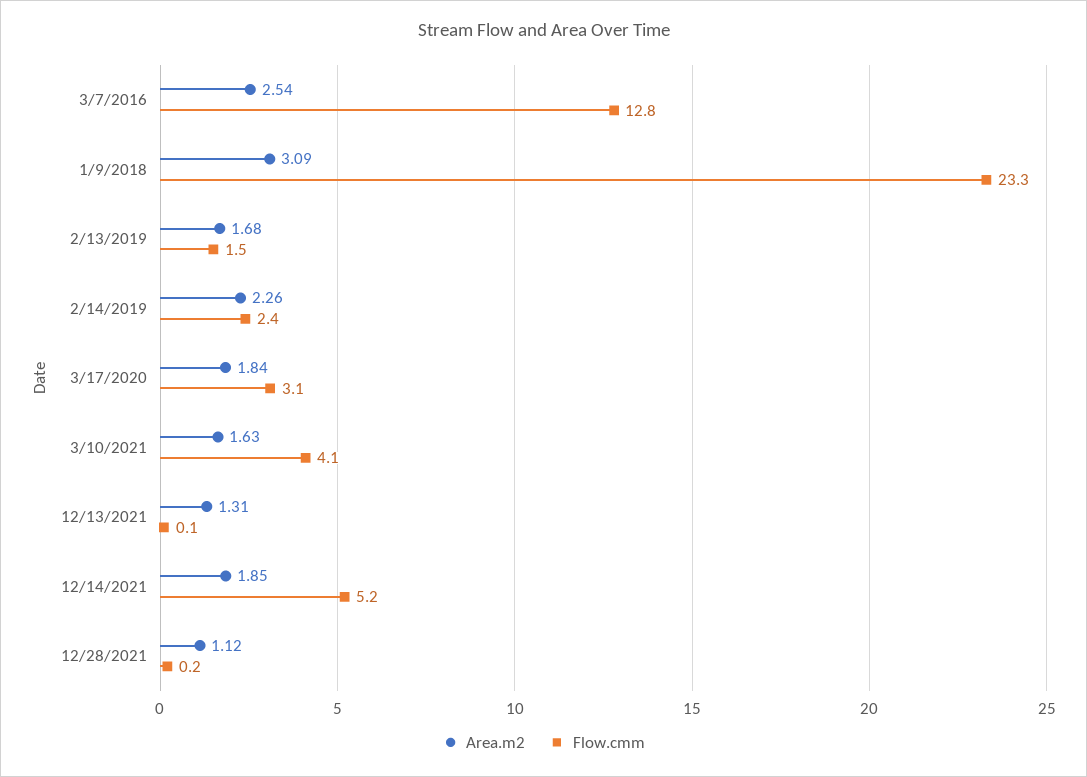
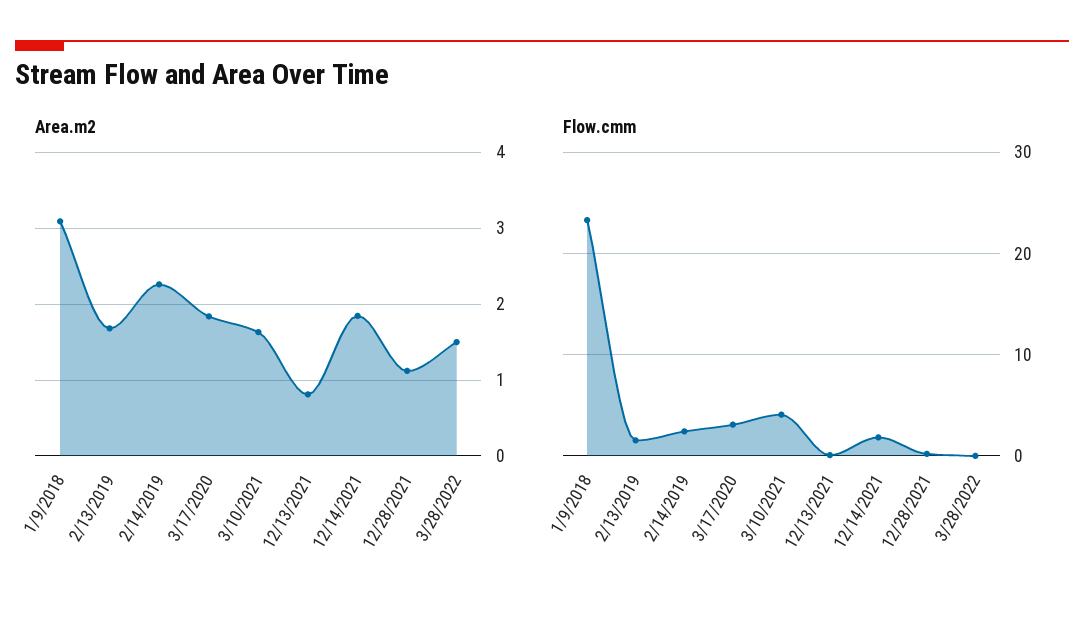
Area.m2, 3/7/2016: 2.54 -> none
Flow.cmm, 3/7/2016: 12.8 -> none
Area.m2, 12/13/2021: 1.31 -> 0.8
Flow.cmm, 12/14/2021: 5.2 -> 2
Area.m2, 3/28/2022: none -> 1.5
Flow.cmm, 3/28/2022: none -> 0

